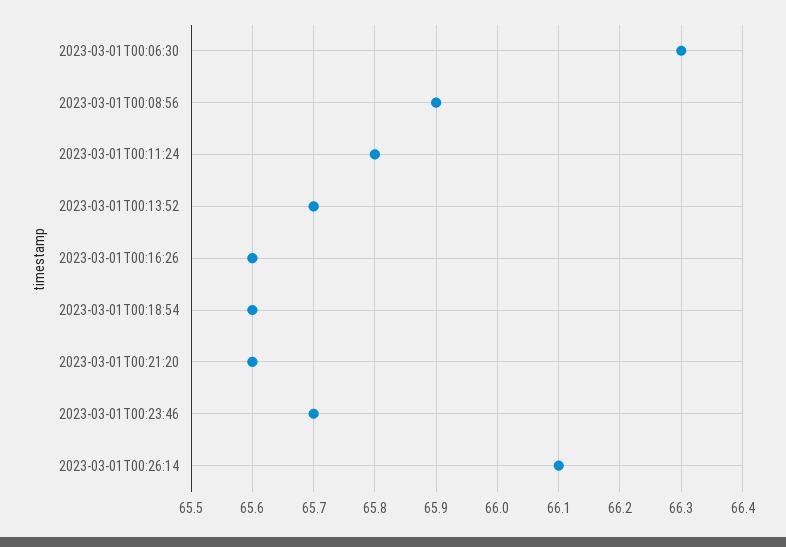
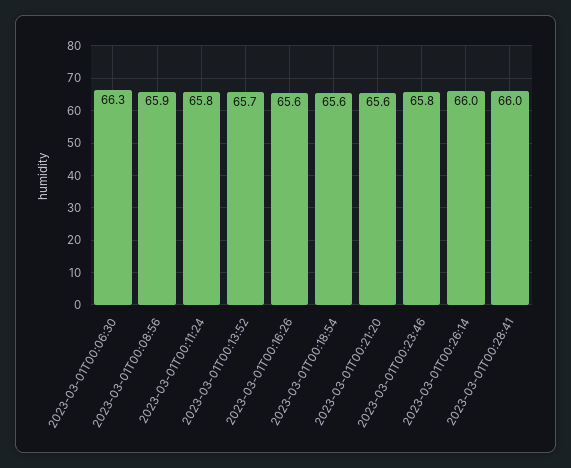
2023-03-01T00:23:46: 65.7 -> 65.8
2023-03-01T00:26:14: 66.1 -> 66
2023-03-01T00:28:41: none -> 66

